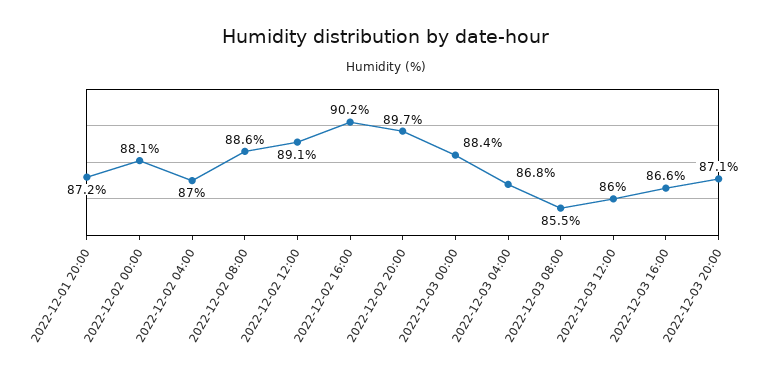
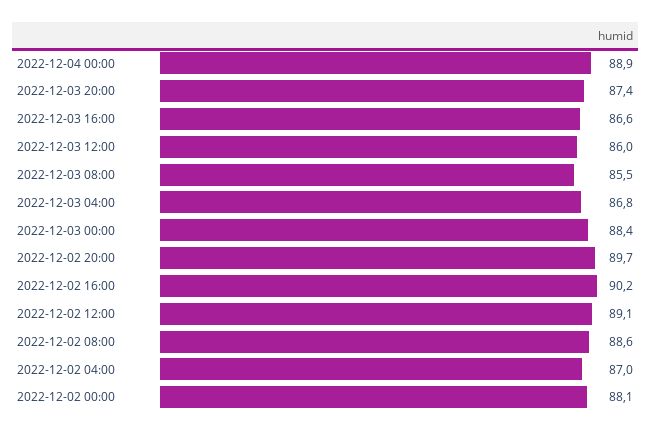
2022-12-01 20:00: 87.2 -> none
2022-12-03 20:00: 87.1 -> 87.4
2022-12-04 00:00: none -> 88.9

